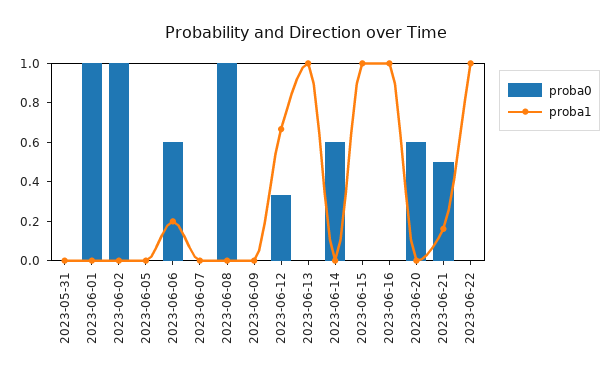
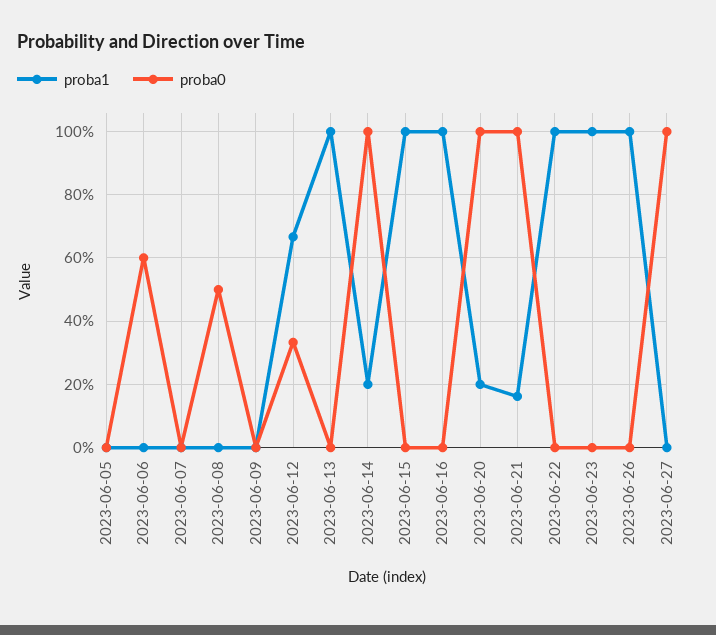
proba0, 2023-05-31: 0 -> none
proba1, 2023-05-31: 0 -> none
proba0, 2023-06-01: 1 -> none
proba1, 2023-06-01: 0 -> none
proba0, 2023-06-02: 1 -> none
proba1, 2023-06-02: 0 -> none
proba1, 2023-06-06: 0.2 -> 0
proba0, 2023-06-08: 1 -> 0.5
proba0, 2023-06-14: 0.6 -> 1
proba1, 2023-06-14: 0 -> 0.2
proba0, 2023-06-20: 0.6 -> 1
proba1, 2023-06-20: 0 -> 0.2
proba0, 2023-06-21: 0.5 -> 1
proba1, 2023-06-23: none -> 1
proba0, 2023-06-23: none -> 0
proba1, 2023-06-26: none -> 1
proba0, 2023-06-26: none -> 0
proba1, 2023-06-27: none -> 0
proba0, 2023-06-27: none -> 1

